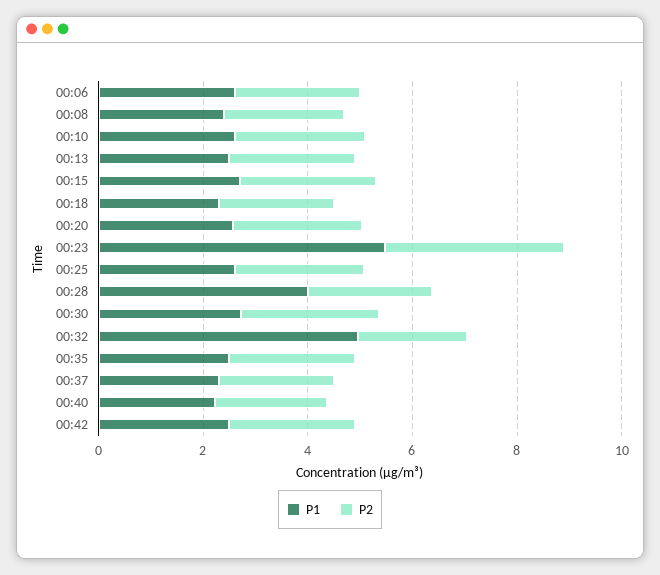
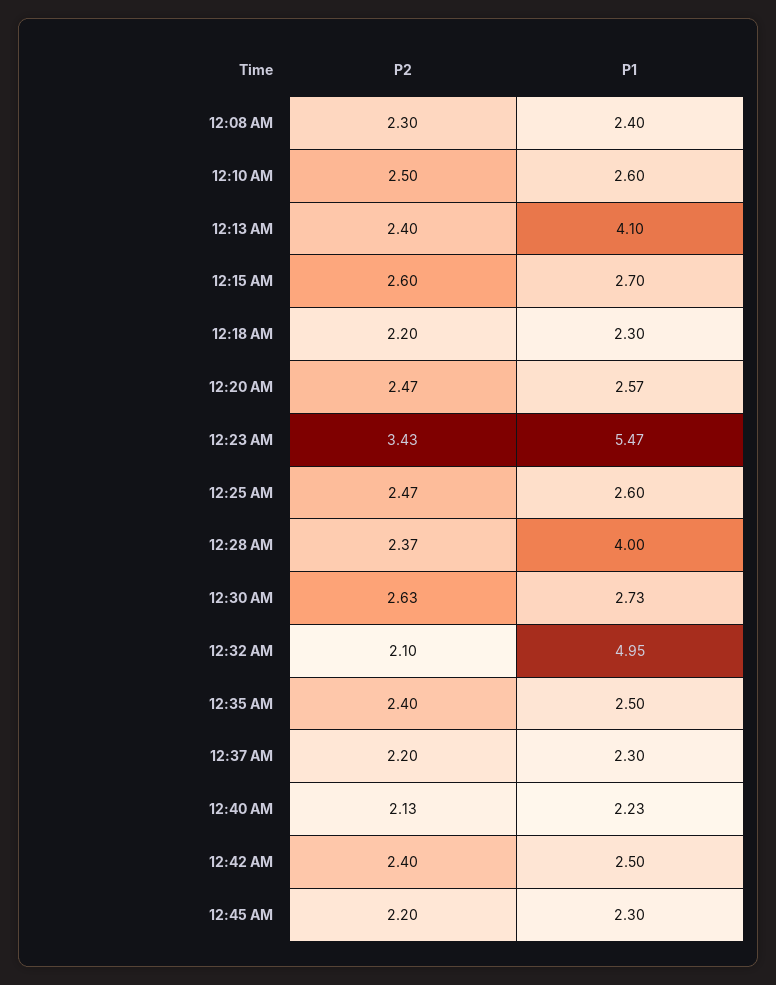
P1, 00:06: 2.5 -> none
P2, 00:06: 2.5 -> none
P1, 00:13: 2.5 -> 4.1
P2, 12:45 AM: none -> 2.2
P1, 12:45 AM: none -> 2.3

